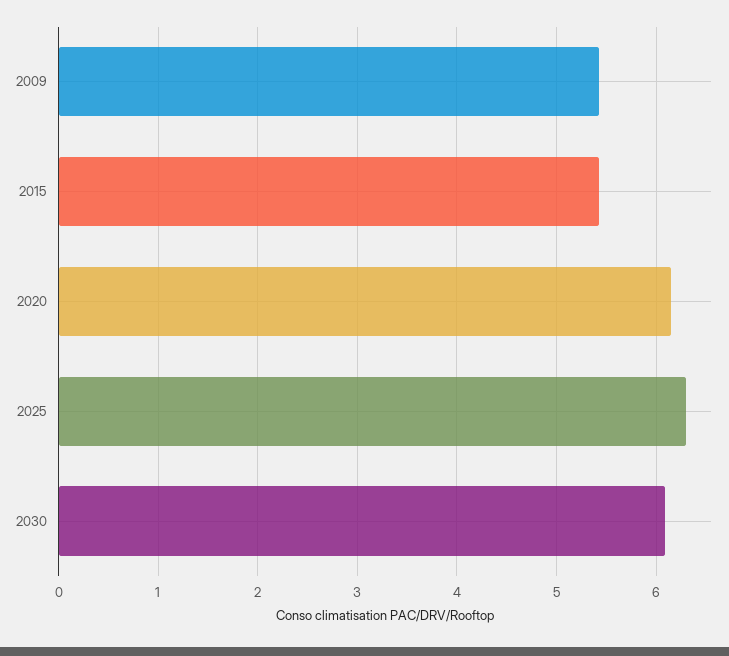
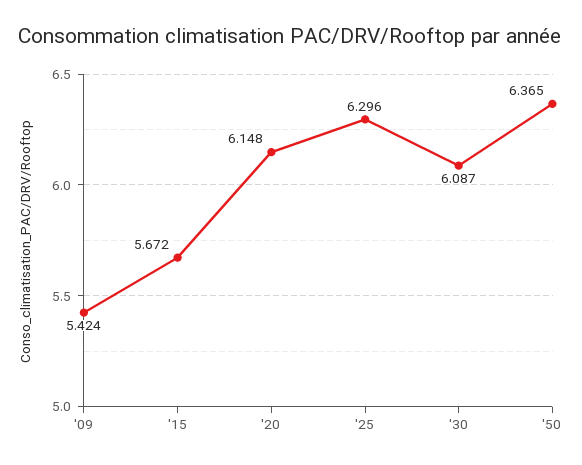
2015: 5.4 -> 5.672
'50: none -> 6.365

